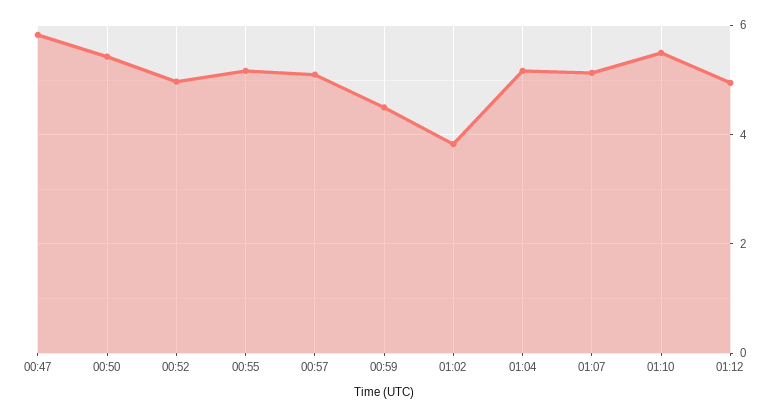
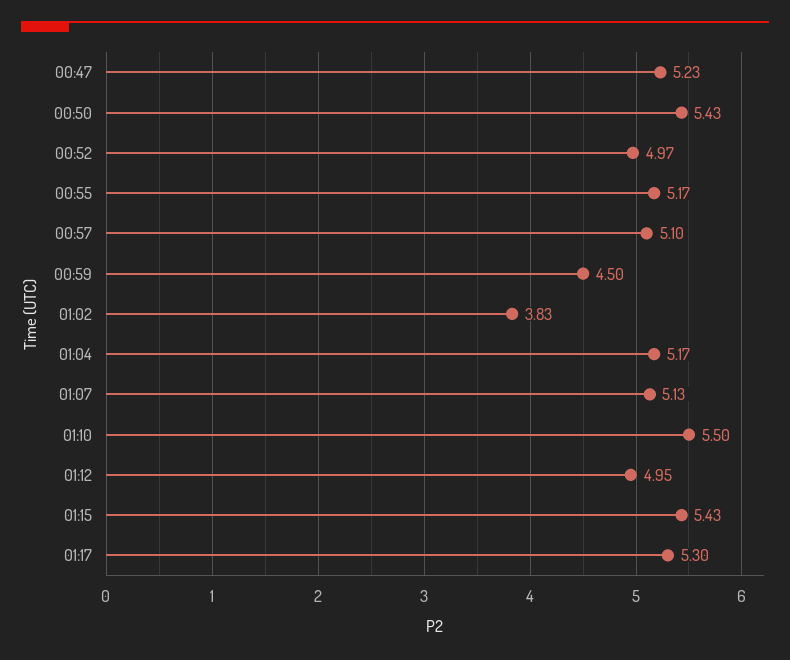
00:47: 5.8 -> 5.23
01:15: none -> 5.43
01:17: none -> 5.3

